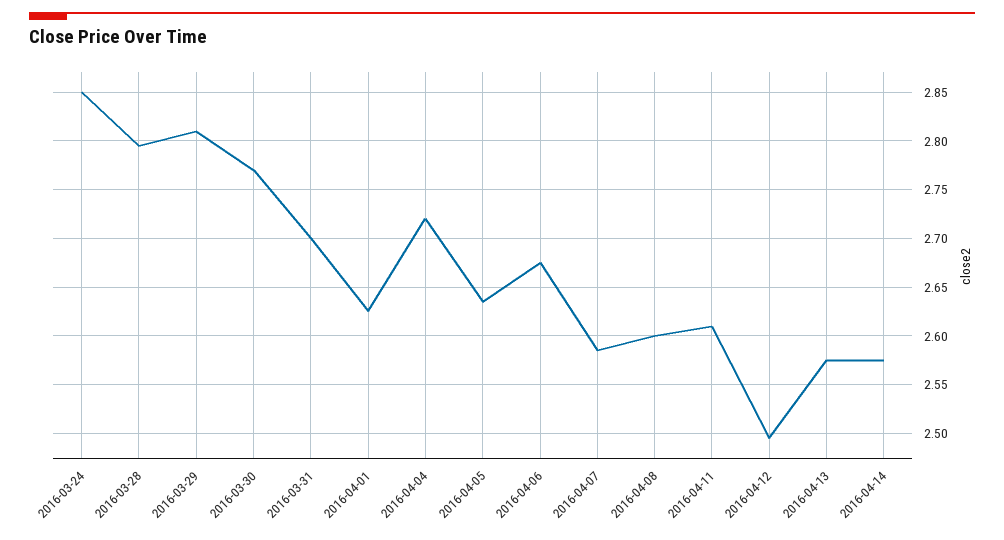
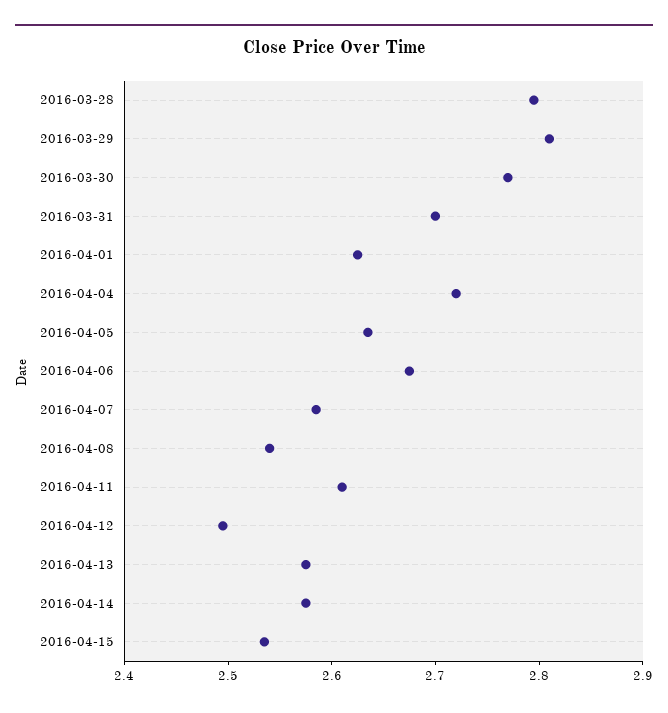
2016-03-24: 2.85 -> none
2016-04-08: 2.6 -> 2.54
2016-04-15: none -> 2.54

